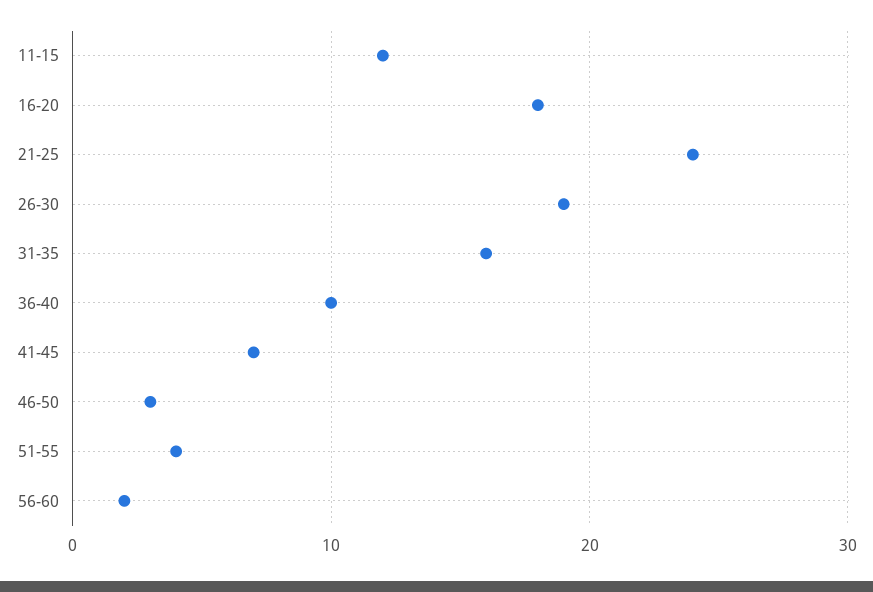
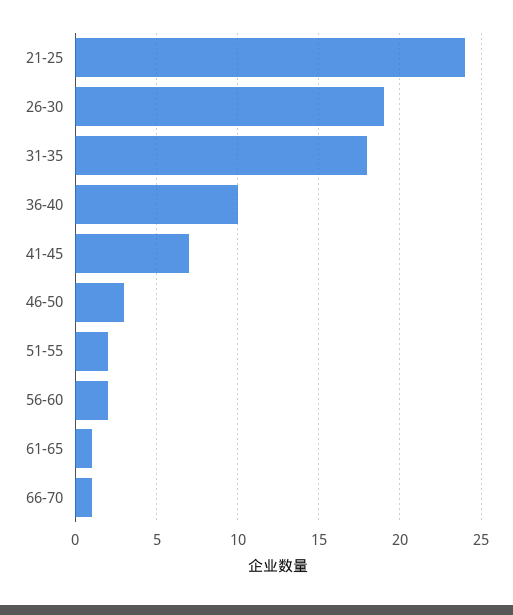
11-15: 12 -> none
16-20: 18 -> none
31-35: 16 -> 18
51-55: 4 -> 2
61-65: none -> 1
66-70: none -> 1

